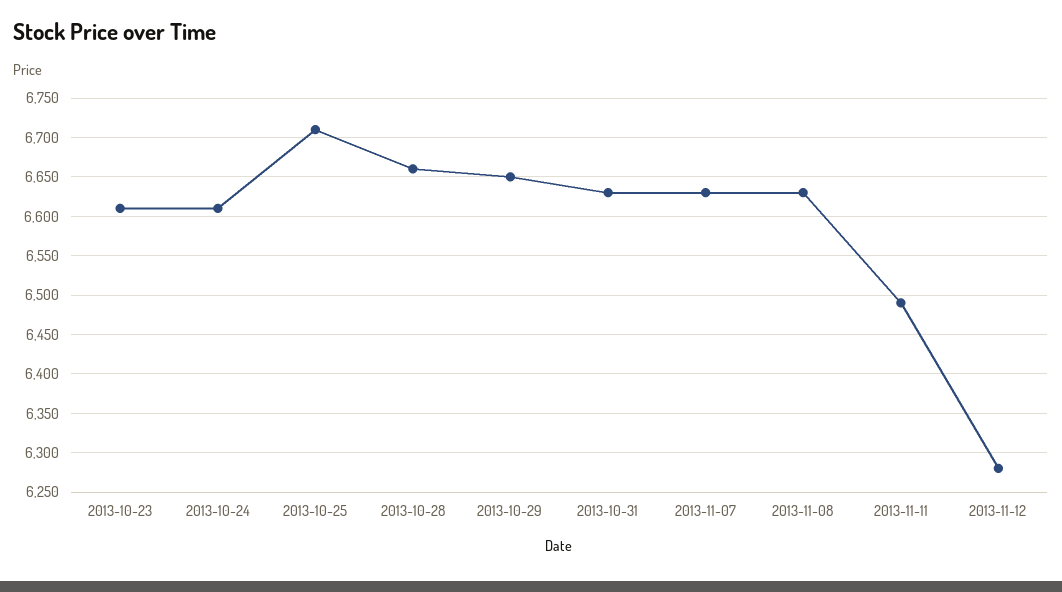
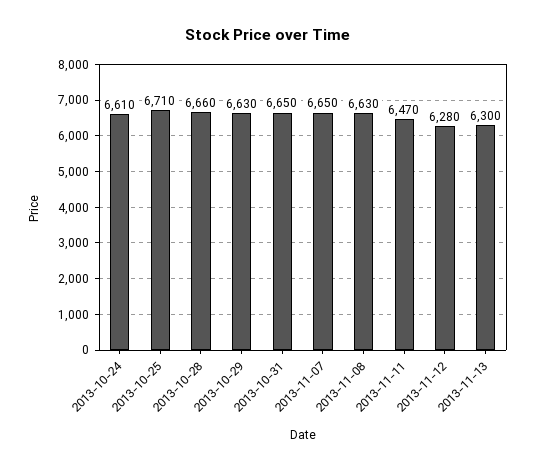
2013-10-23: 6610 -> none
2013-10-29: 6650 -> 6630
2013-10-31: 6630 -> 6650
2013-11-07: 6630 -> 6650
2013-11-11: 6490 -> 6470
2013-11-13: none -> 6300

